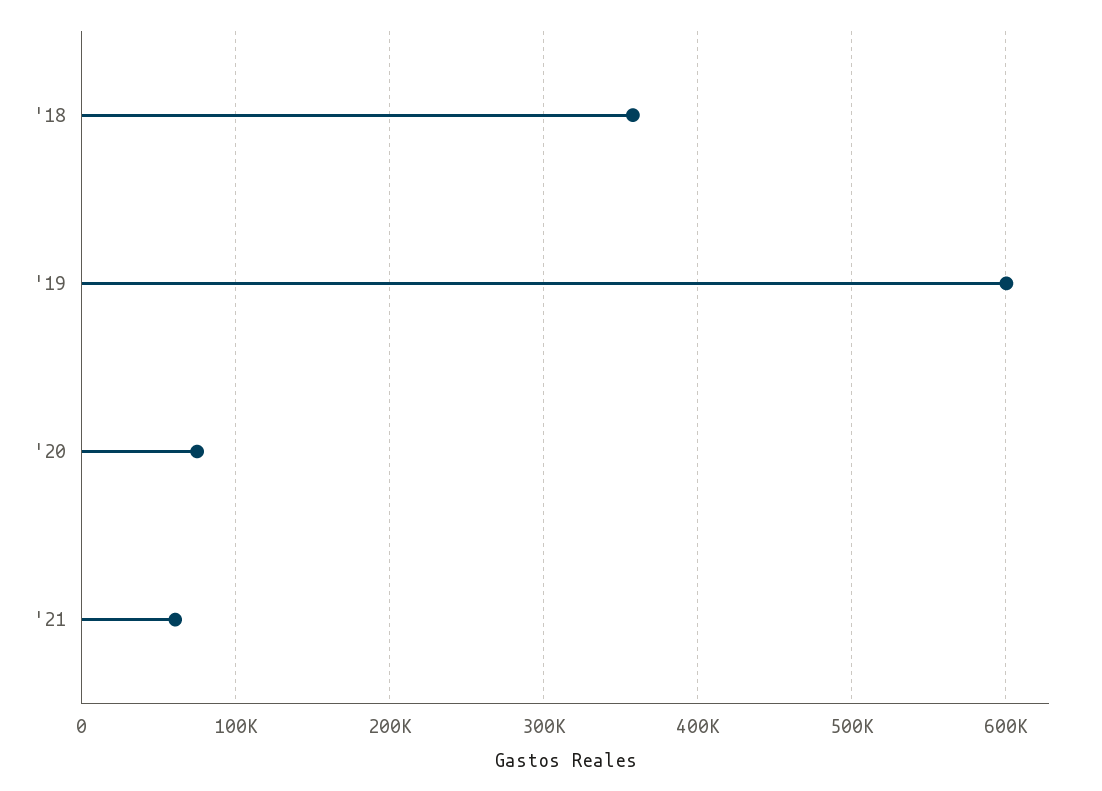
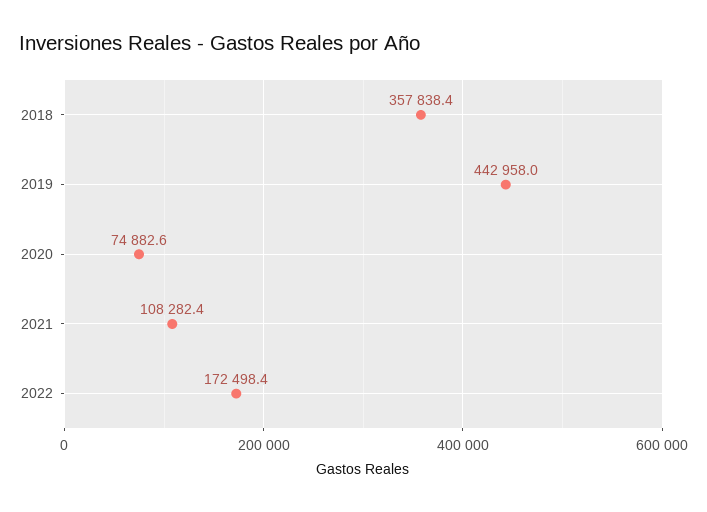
'19: 600000 -> 442958
'21: 60000 -> 108282.4
2022: none -> 172498.4

